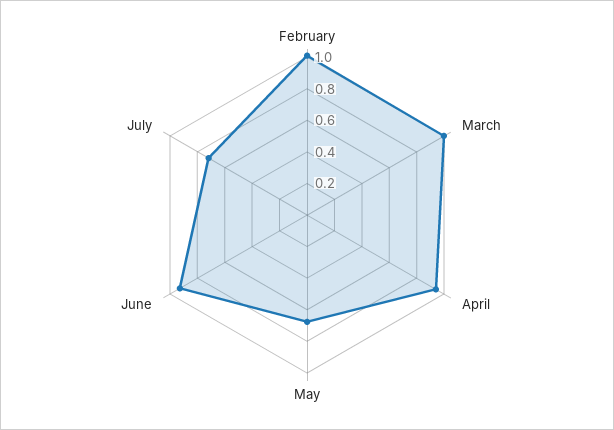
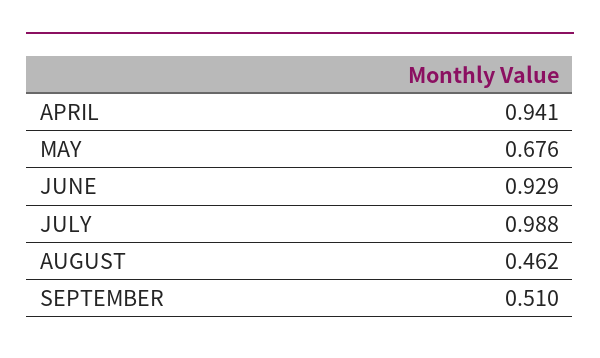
February: 1 -> none
March: 1 -> none
July: 0.7 -> 0.988
AUGUST: none -> 0.462
SEPTEMBER: none -> 0.51

